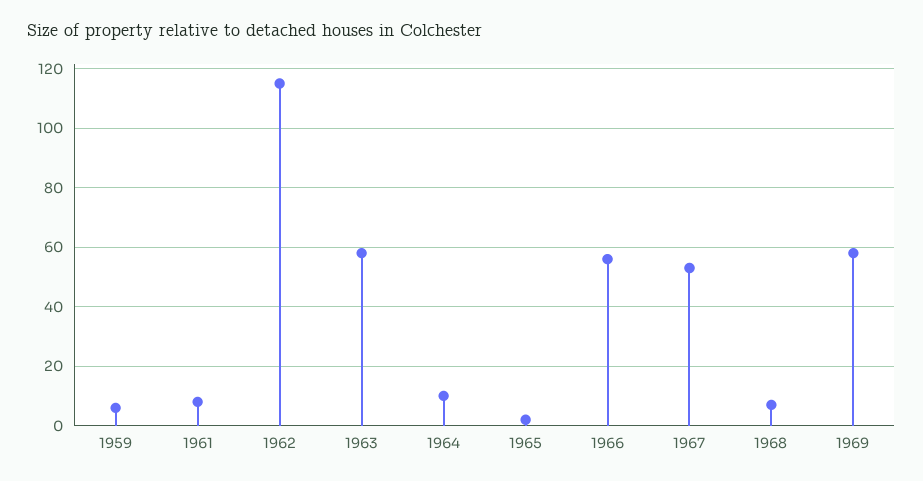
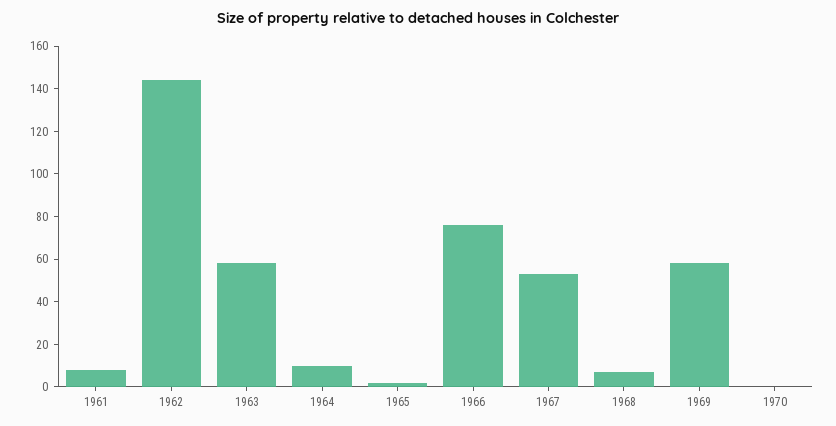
1959: 5 -> none
1962: 115 -> 145
1966: 55 -> 75
1970: none -> 0

